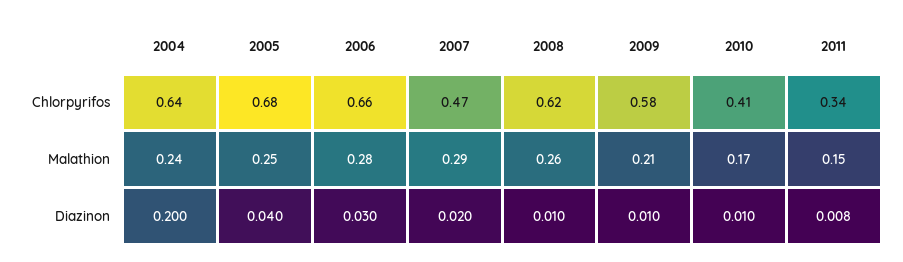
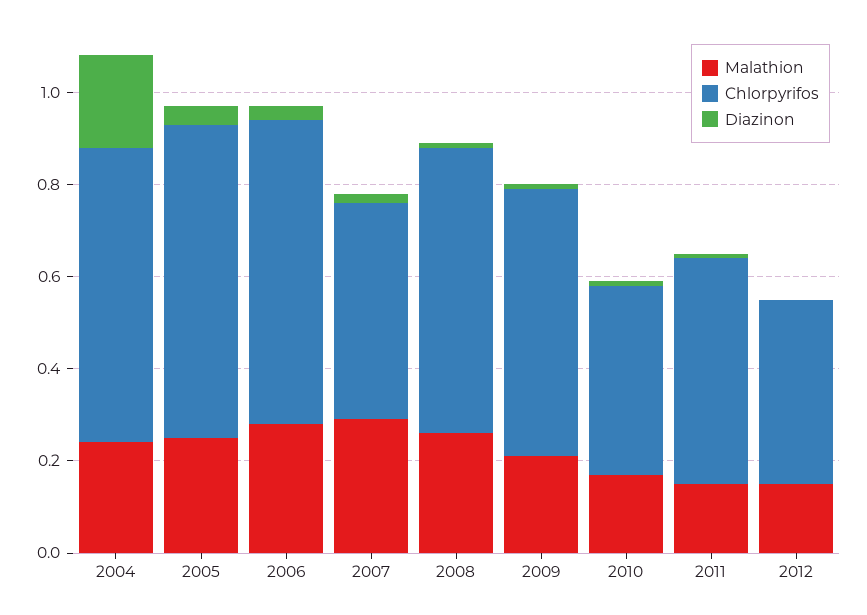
Chlorpyrifos, 2011: 0.34 -> 0.5
Malathion, 2012: none -> 0.15
Chlorpyrifos, 2012: none -> 0.4
Diazinon, 2012: none -> 0

